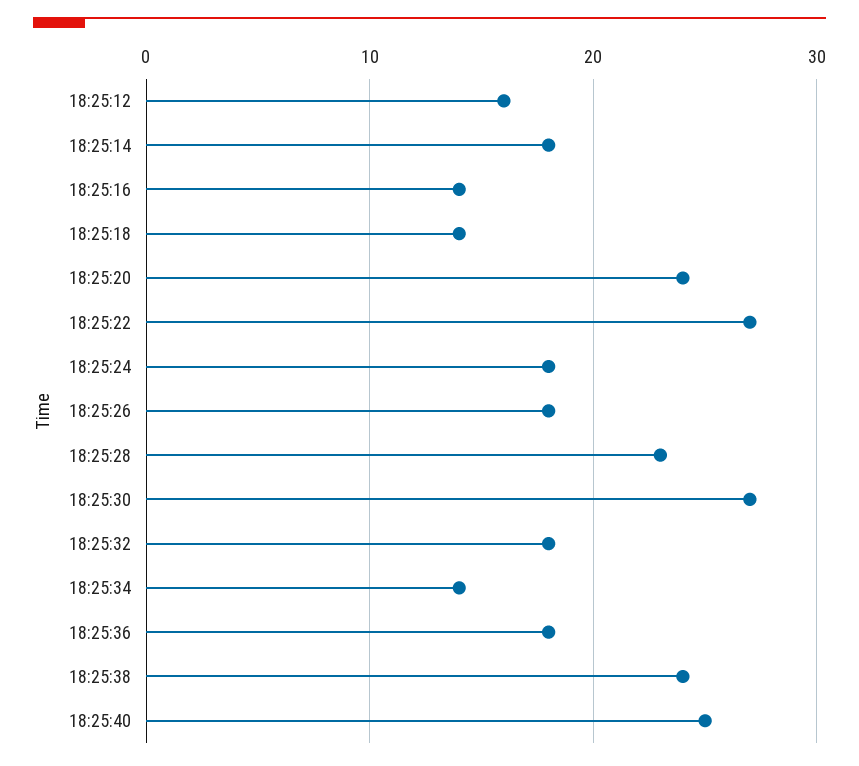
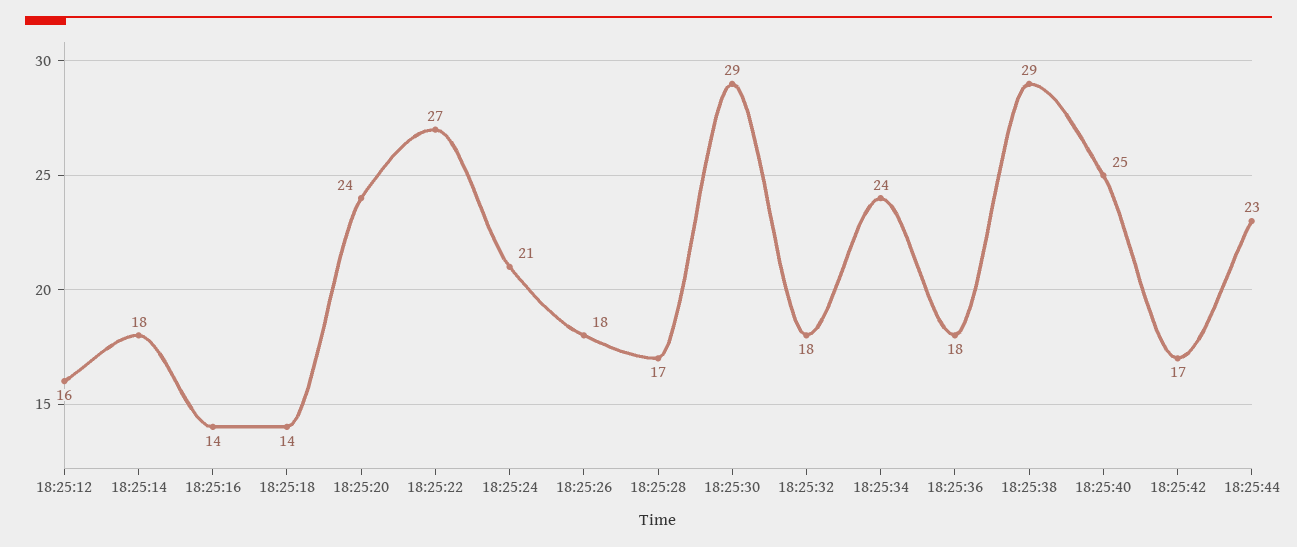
18:25:24: 18 -> 21
18:25:28: 23 -> 17
18:25:30: 27 -> 29
18:25:34: 14 -> 24
18:25:38: 24 -> 29
18:25:42: none -> 17
18:25:44: none -> 23

